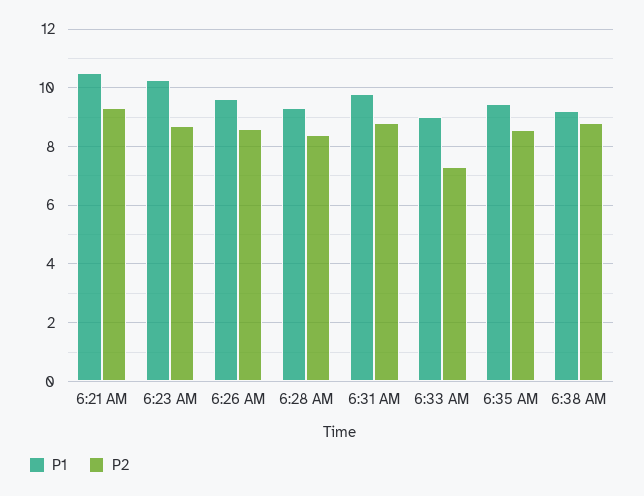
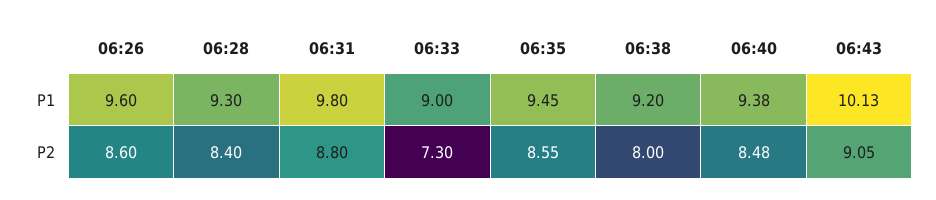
P1, 6:21 AM: 10.5 -> none
P2, 6:21 AM: 9.25 -> none
P1, 6:23 AM: 10.25 -> none
P2, 6:23 AM: 8.75 -> none
P2, 6:38 AM: 8.75 -> 8
P1, 06:40: none -> 9.38
P1, 06:43: none -> 10.13
P2, 06:40: none -> 8.48
P2, 06:43: none -> 9.05

